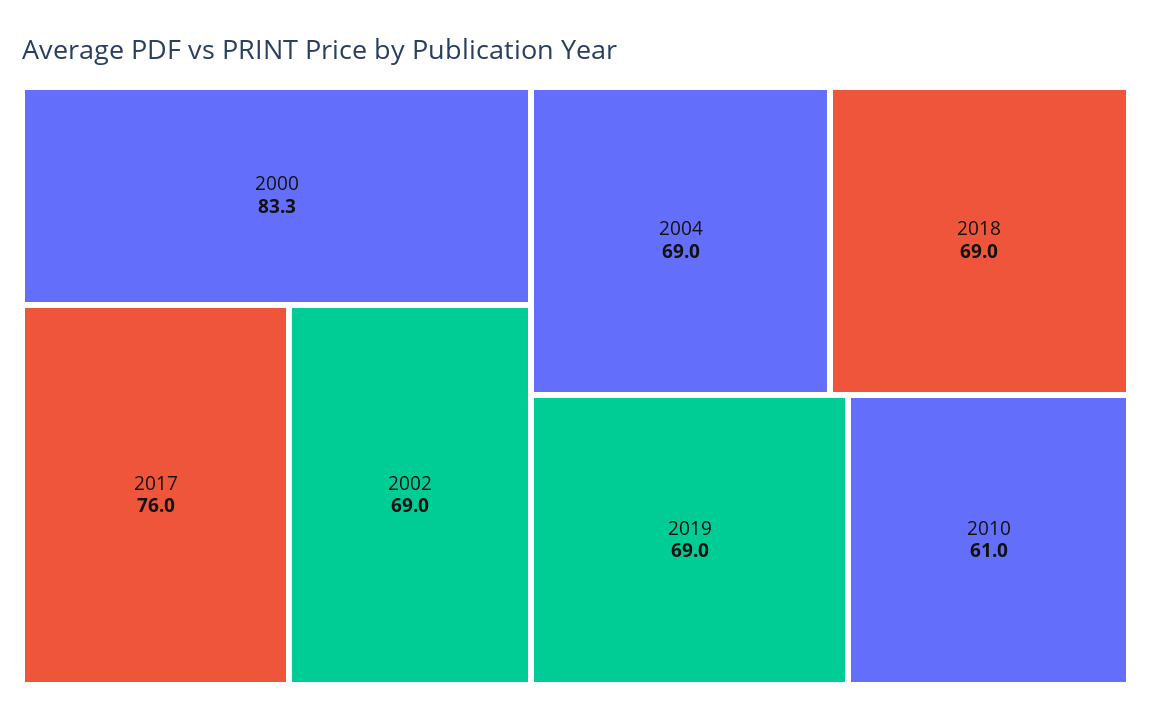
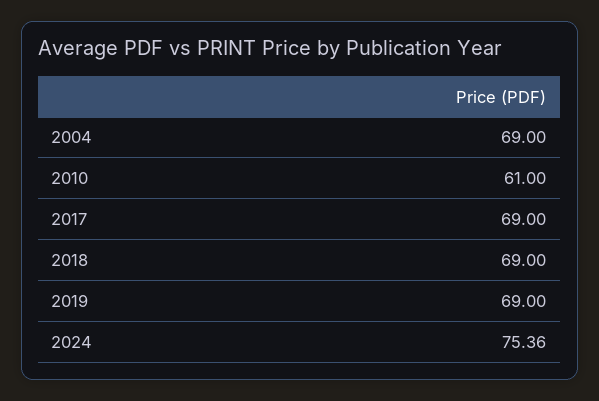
2000: 83.3 -> none
2017: 76 -> 69
2002: 69 -> none
2024: none -> 75.36

